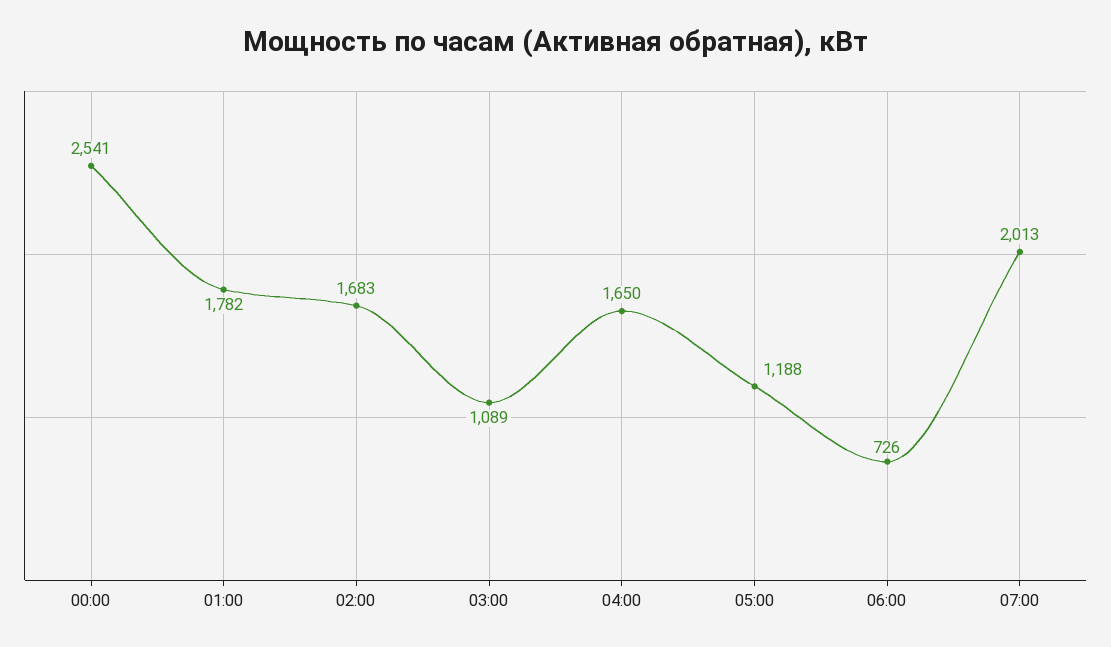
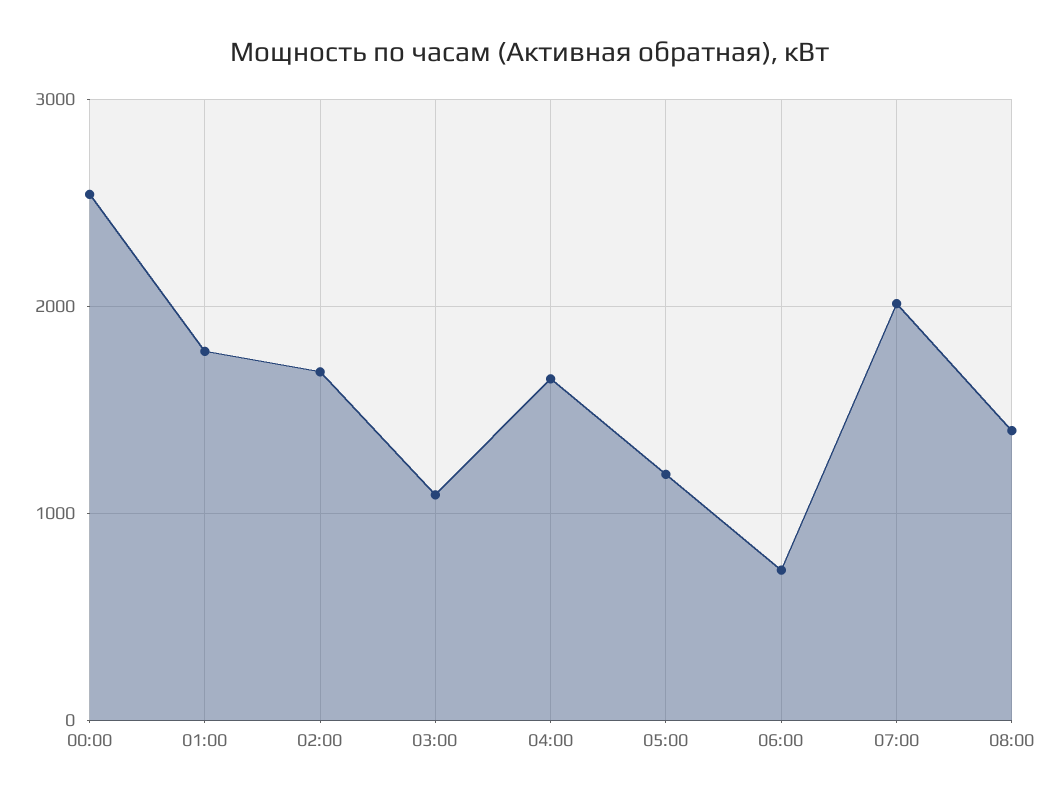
08:00: none -> 1400

